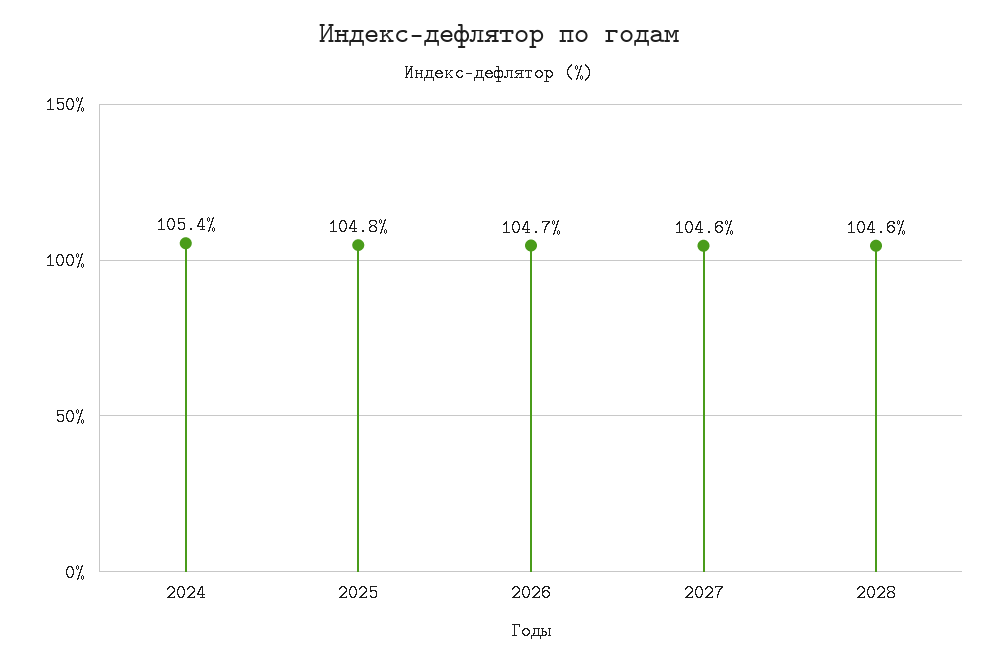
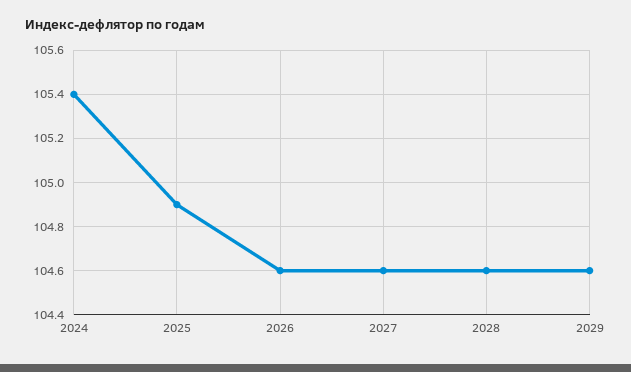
2025: 104.8 -> 104.9
2026: 104.7 -> 104.6
2029: none -> 104.6

